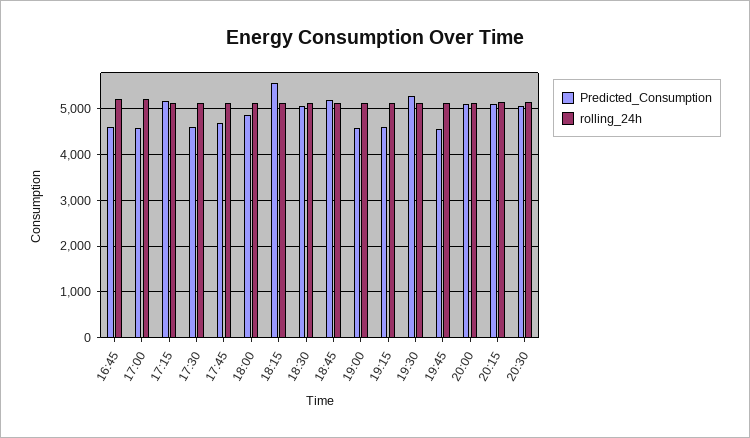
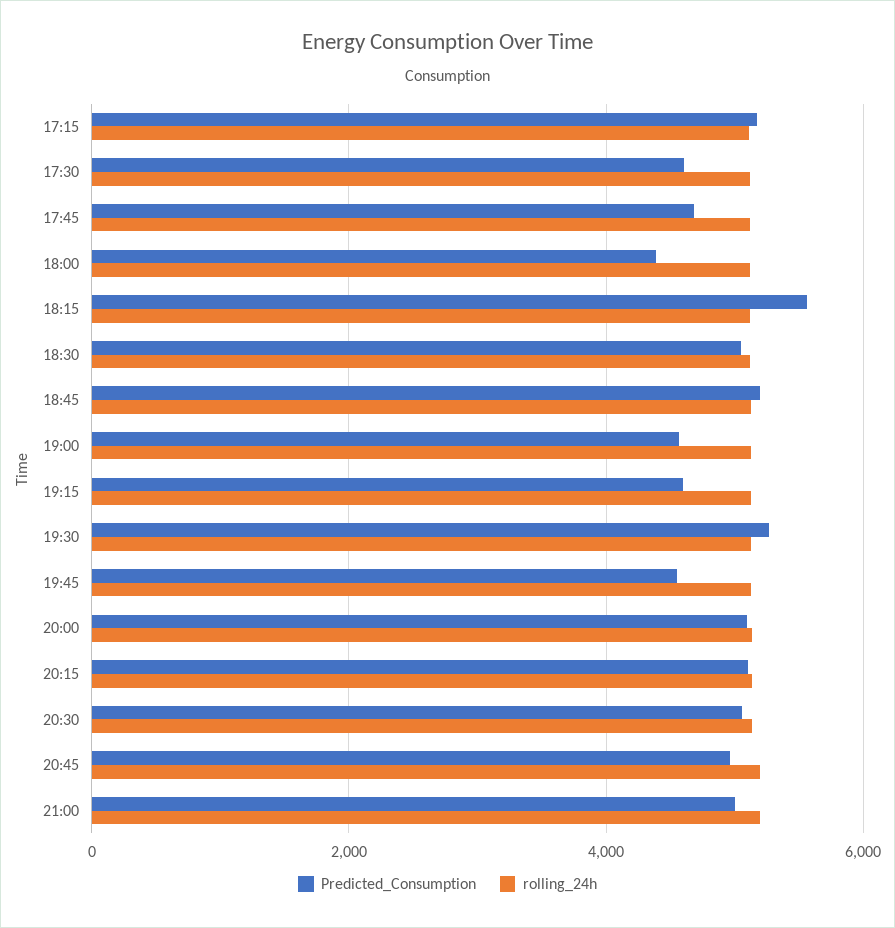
Predicted_Consumption, 16:45: 4600 -> none
rolling_24h, 16:45: 5200 -> none
Predicted_Consumption, 17:00: 4600 -> none
rolling_24h, 17:00: 5200 -> none
Predicted_Consumption, 18:00: 4800 -> 4400
Predicted_Consumption, 20:45: none -> 5000
rolling_24h, 20:45: none -> 5200
Predicted_Consumption, 21:00: none -> 5000
rolling_24h, 21:00: none -> 5200

